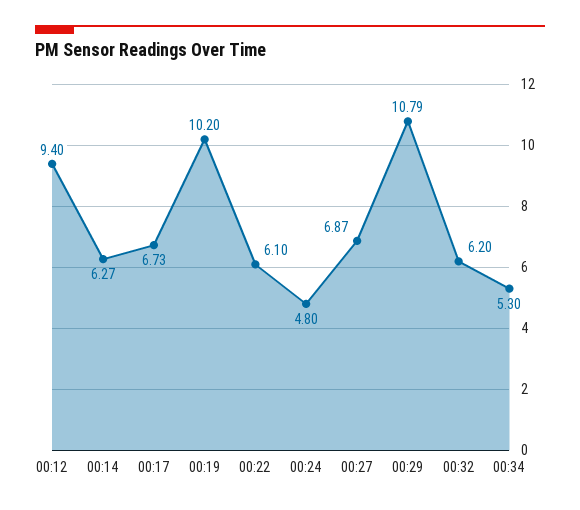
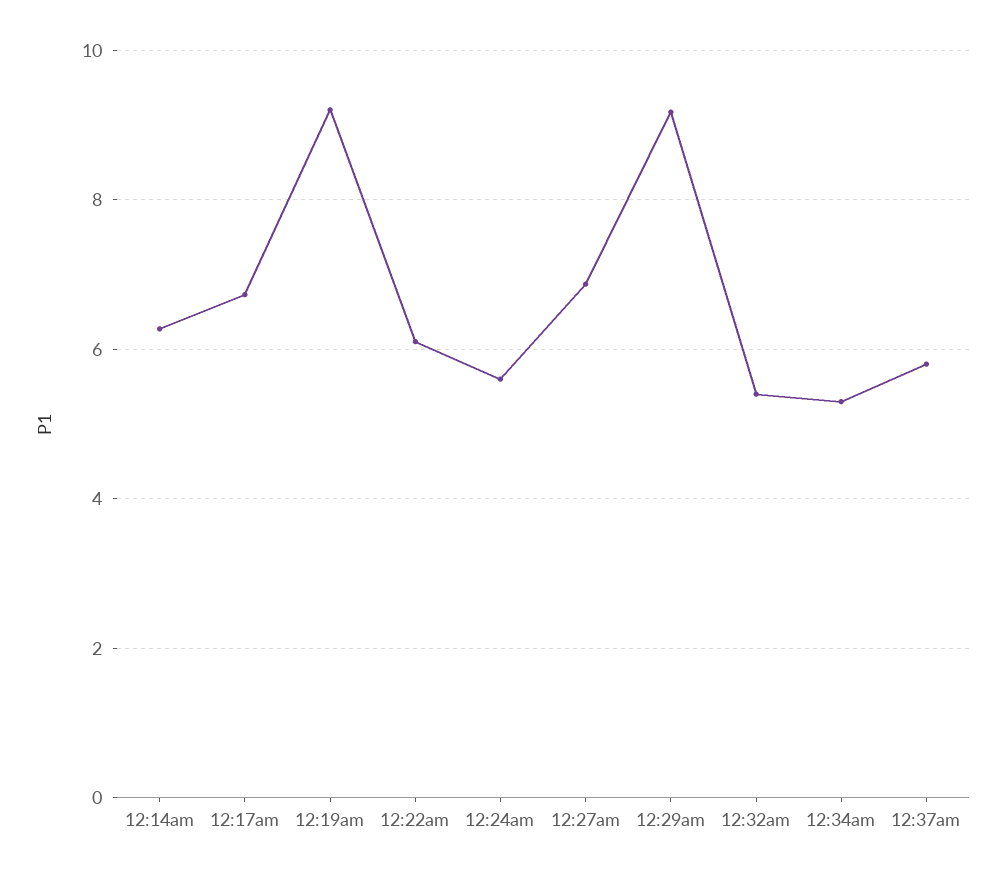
00:12: 9.4 -> none
00:19: 10.2 -> 9.2
00:24: 4.8 -> 5.6
00:29: 10.79 -> 9.2
00:32: 6.2 -> 5.4
12:37am: none -> 5.8

